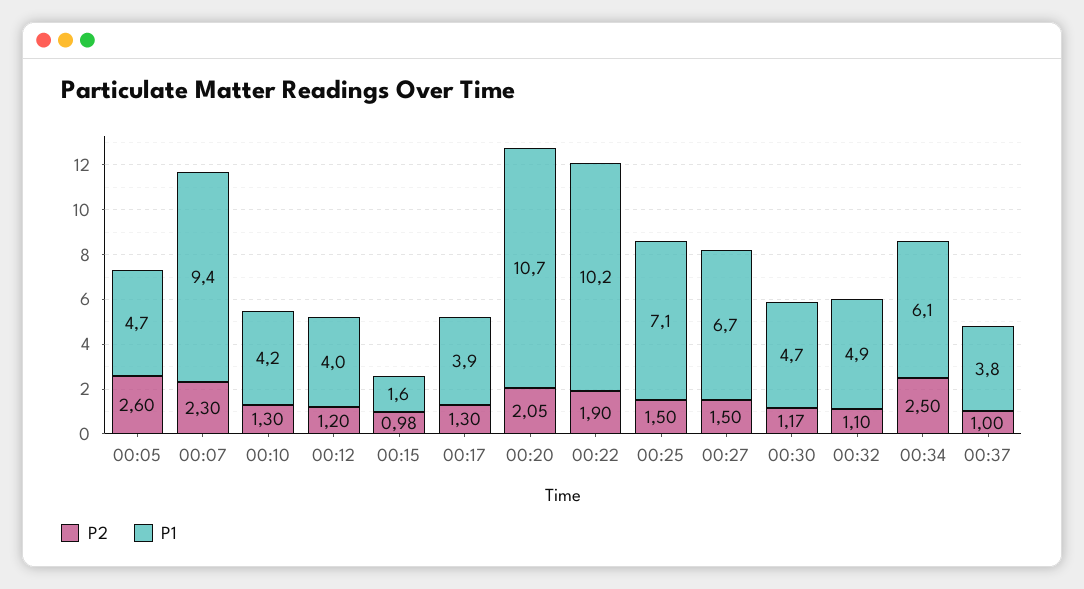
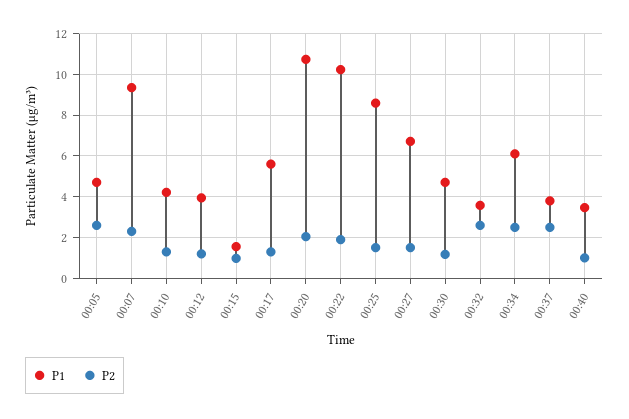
P1, 00:17: 3.9 -> 5.5
P1, 00:25: 7.1 -> 8.5
P2, 00:32: 1.1 -> 2.5
P1, 00:32: 4.9 -> 3.5
P2, 00:37: 1 -> 2.5
P1, 00:40: none -> 3.5
P2, 00:40: none -> 1

